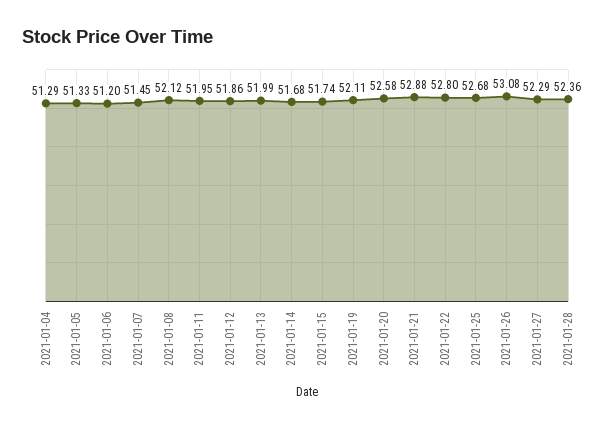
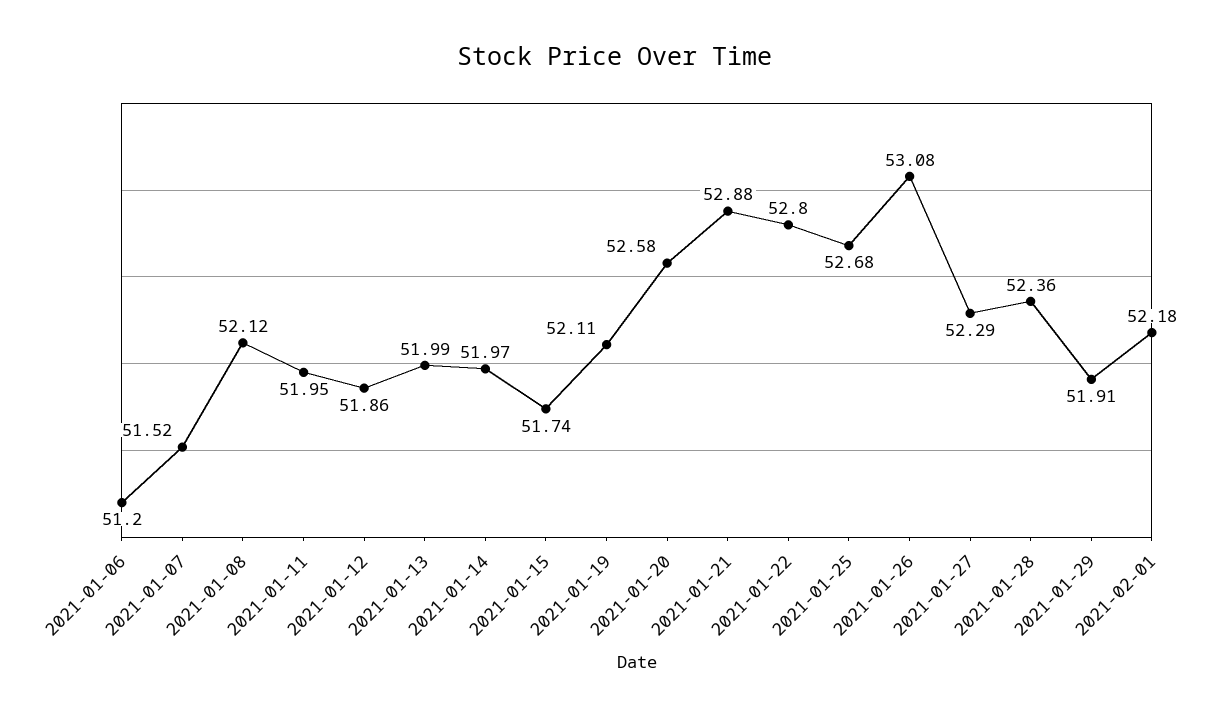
2021-01-04: 51.29 -> none
2021-01-05: 51.33 -> none
2021-01-07: 51.45 -> 51.52
2021-01-14: 51.68 -> 51.97
2021-01-29: none -> 51.91
2021-02-01: none -> 52.18

